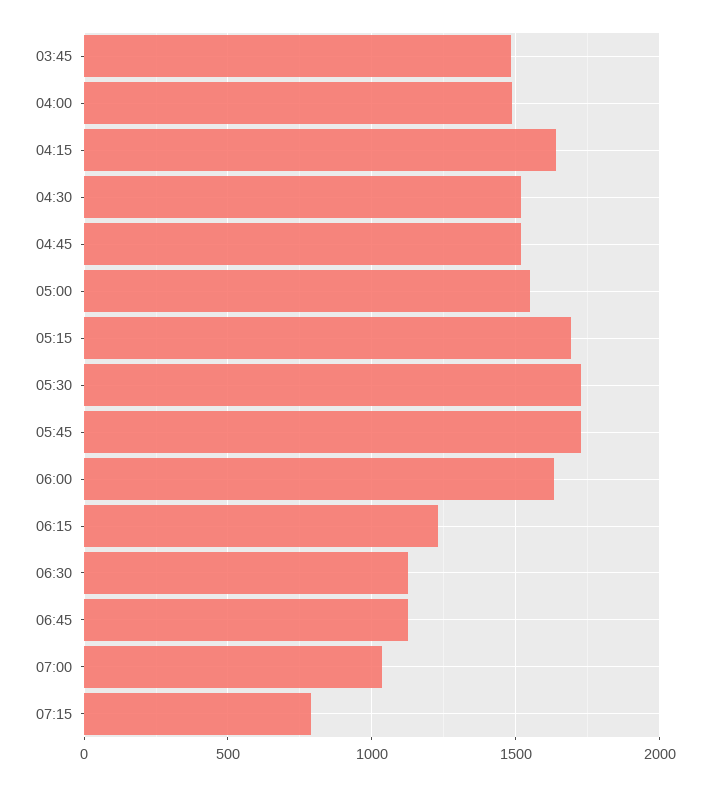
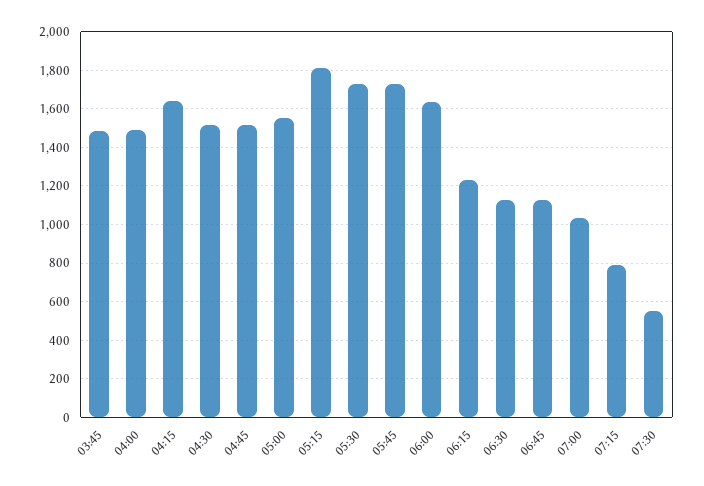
05:15: 1700 -> 1800
07:30: none -> 550

